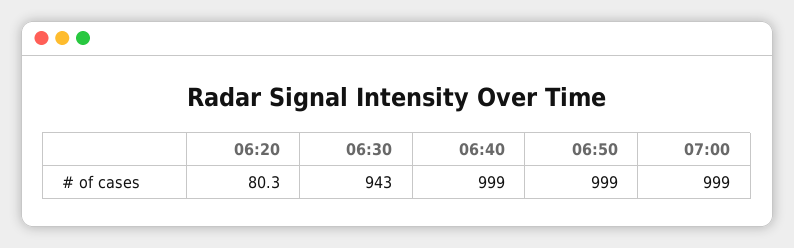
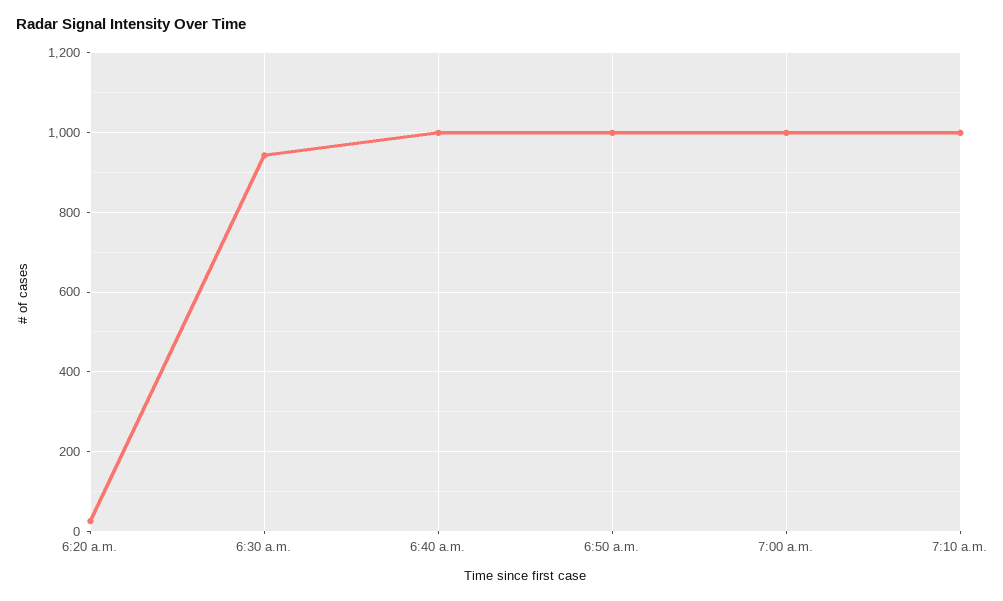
06:20: 80.3 -> 20
7:10 a.m.: none -> 1000

